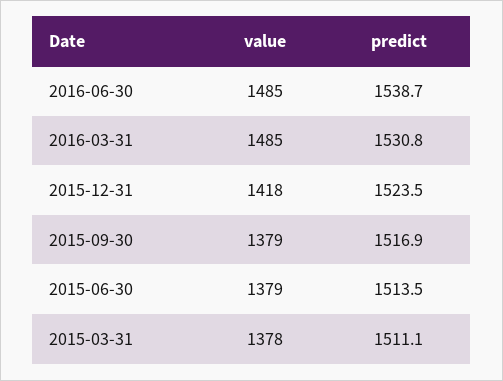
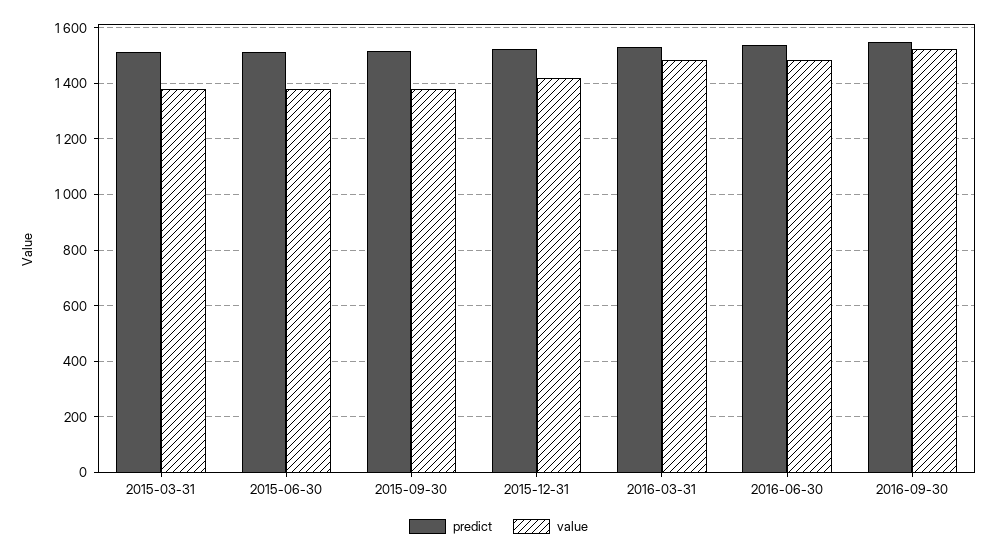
predict, 2016-09-30: none -> 1550
value, 2016-09-30: none -> 1525

